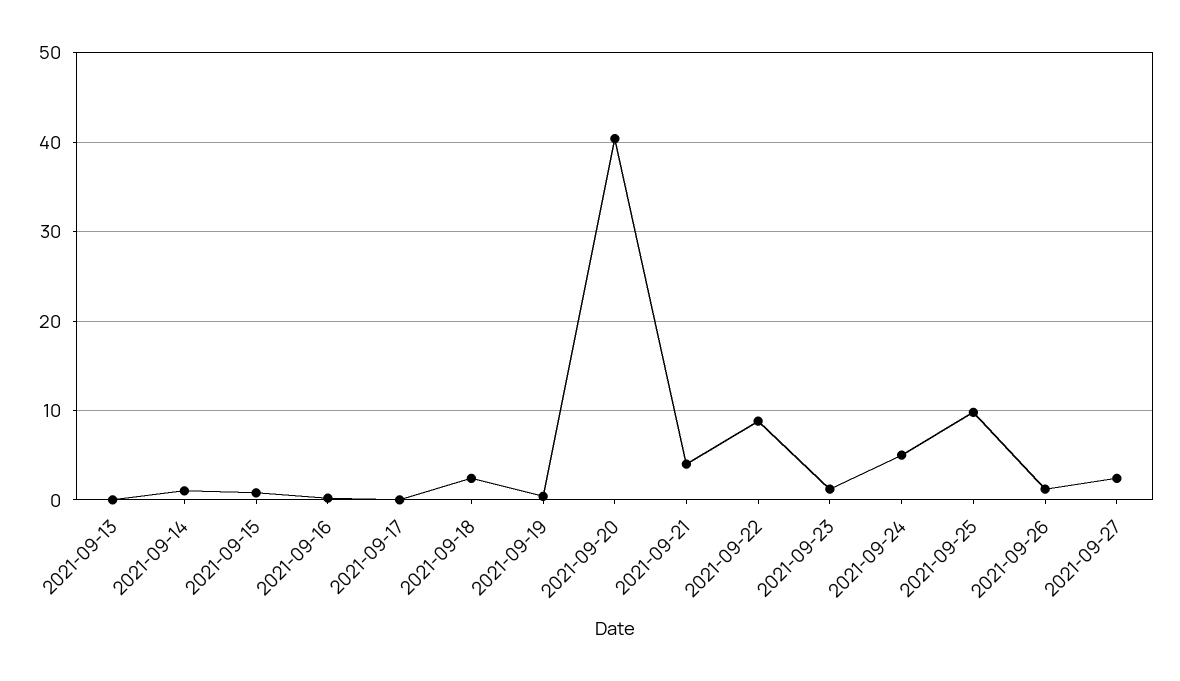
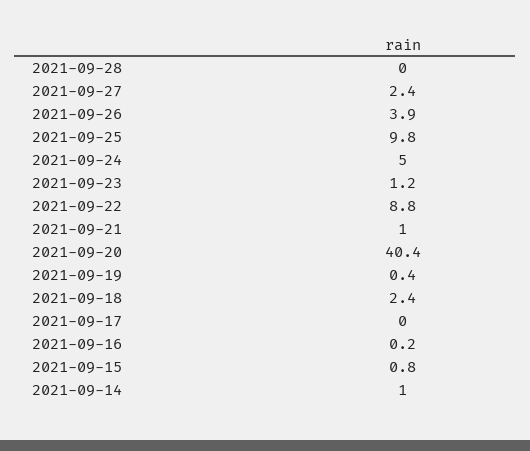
2021-09-13: 0 -> none
2021-09-21: 4 -> 1
2021-09-26: 1 -> 3.9
2021-09-28: none -> 0

